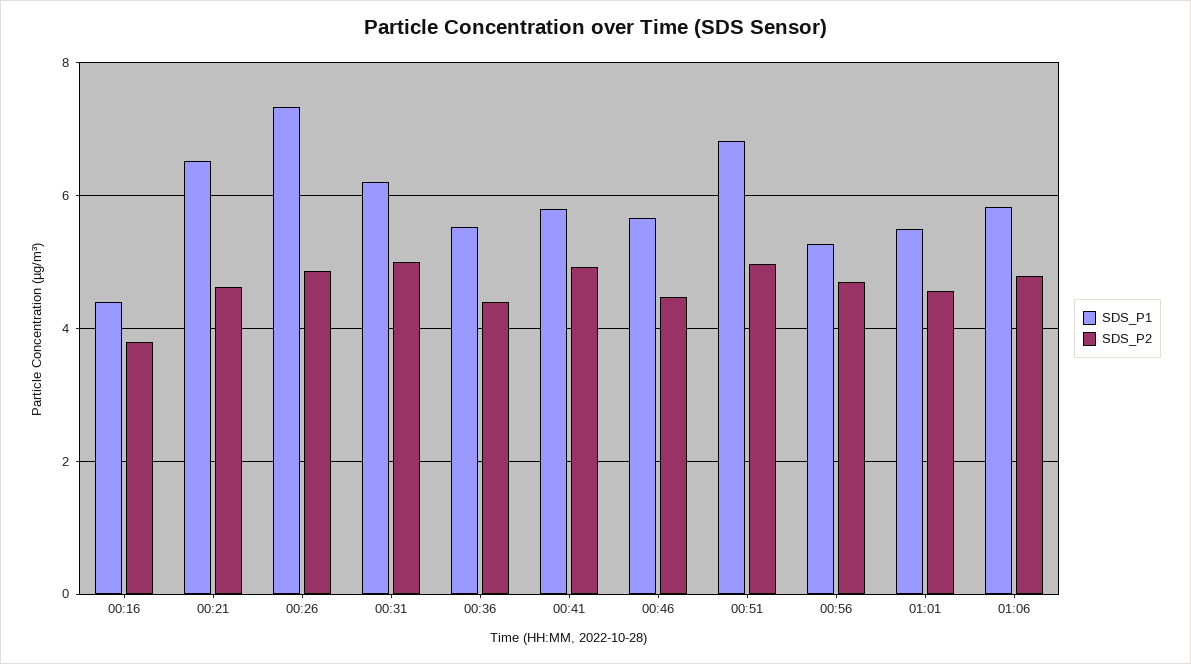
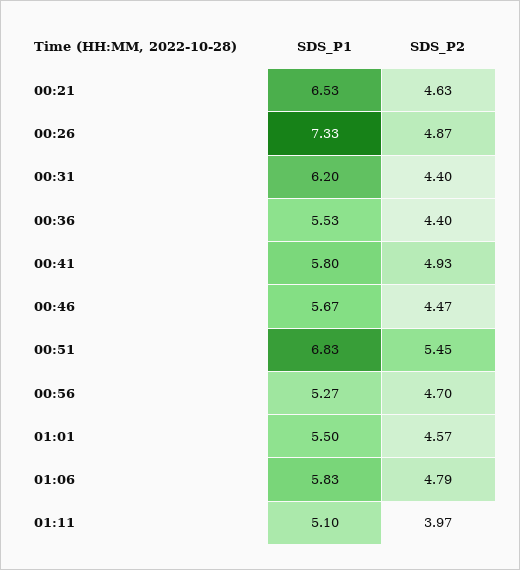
SDS_P1, 00:16: 4.4 -> none
SDS_P2, 00:16: 3.8 -> none
SDS_P2, 00:31: 5 -> 4.4
SDS_P2, 00:51: 5 -> 5.45
SDS_P1, 01:11: none -> 5.1
SDS_P2, 01:11: none -> 3.97

